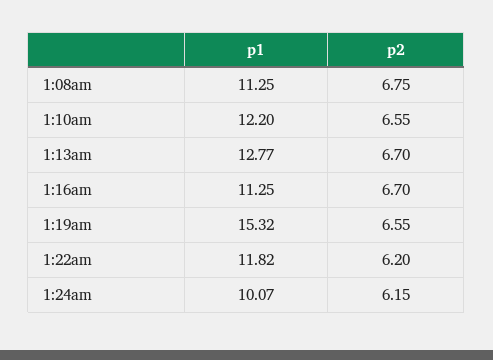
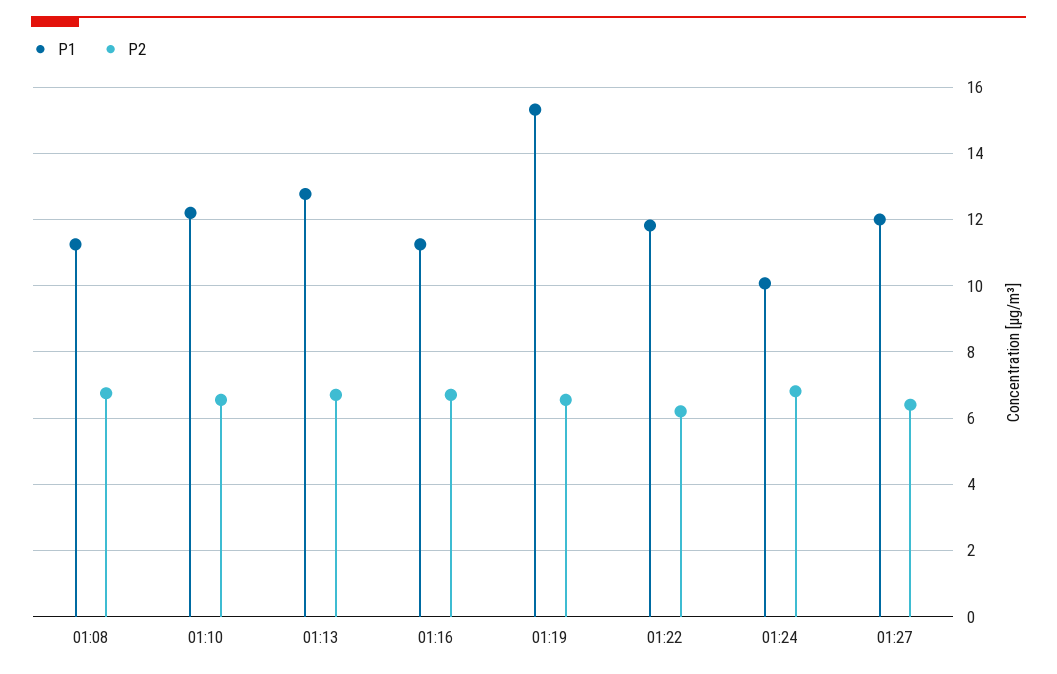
p2, 1:24am: 6.15 -> 6.8
p1, 01:27: none -> 12
p2, 01:27: none -> 6.4

